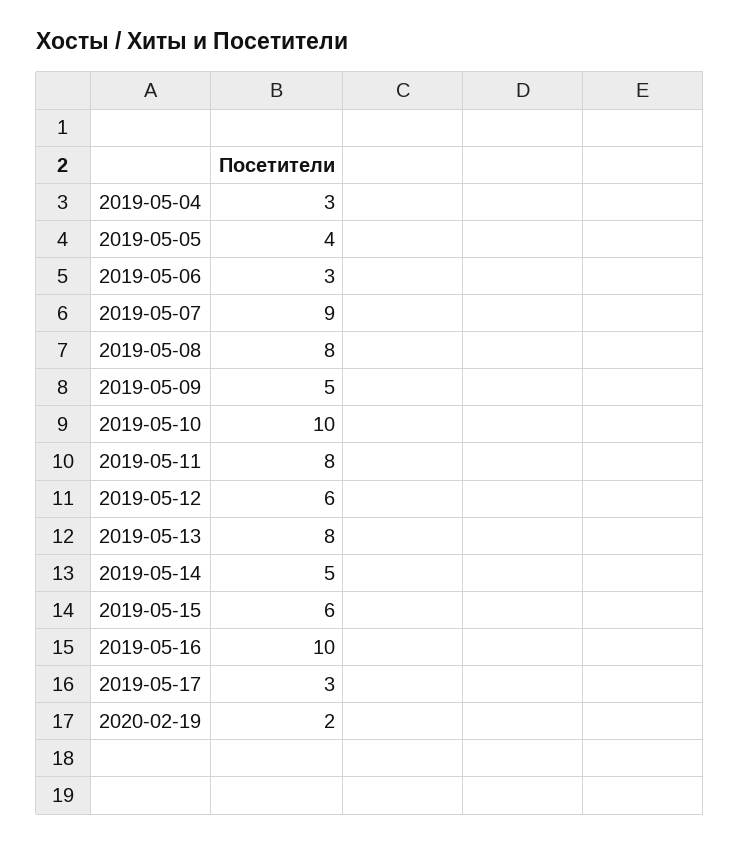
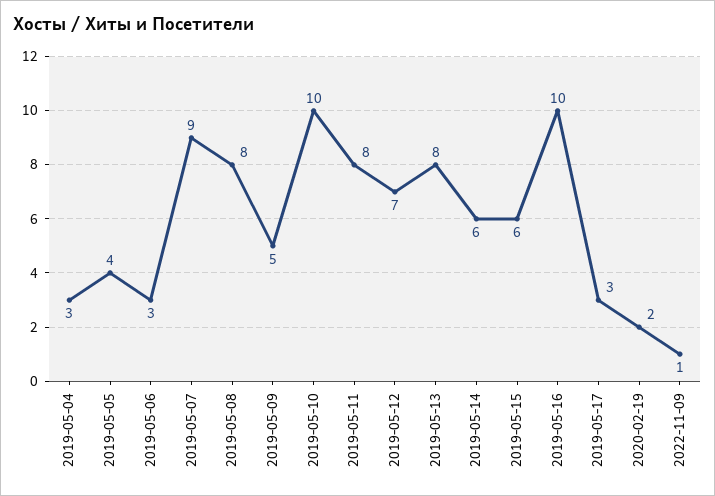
2019-05-12: 6 -> 7
2019-05-14: 5 -> 6
2022-11-09: none -> 1

